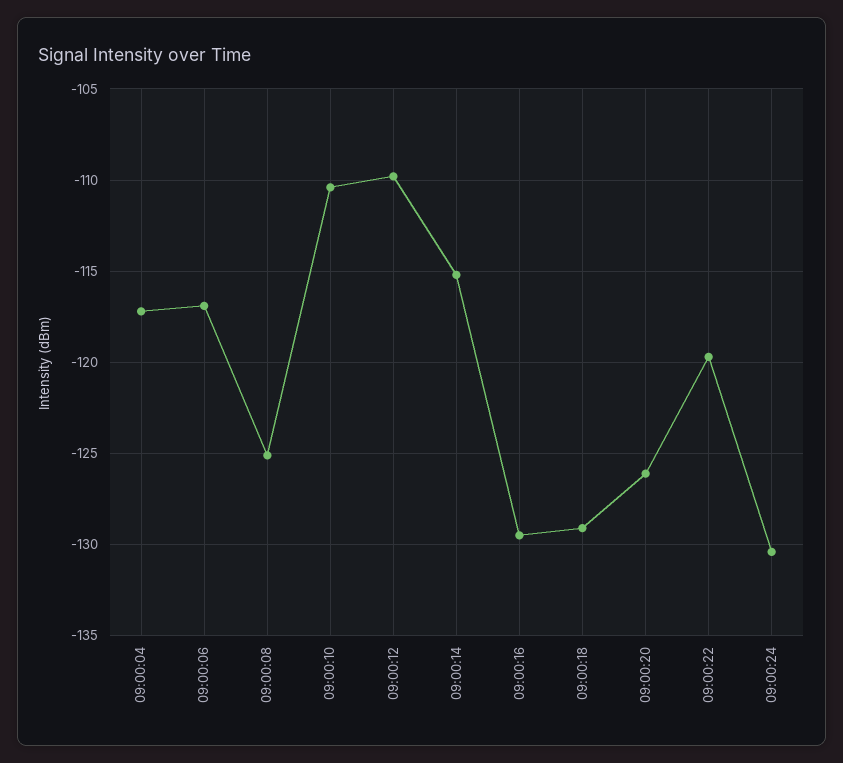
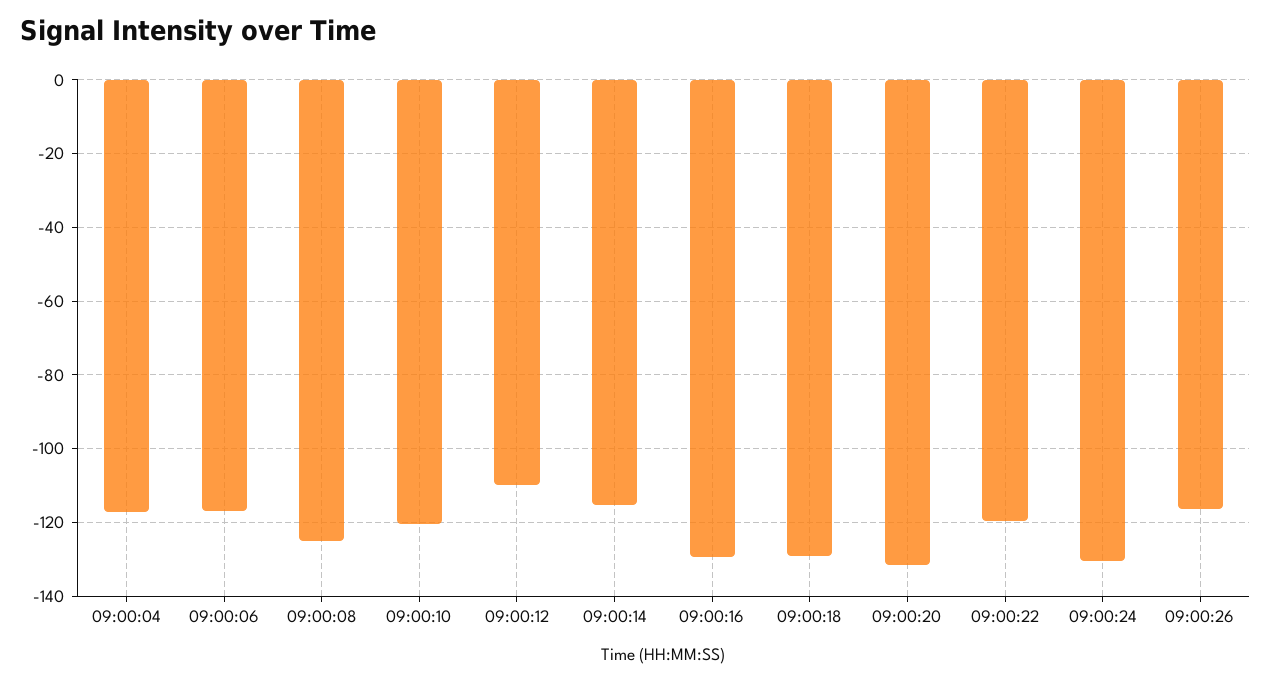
09:00:10: -110.5 -> -120
09:00:20: -126 -> -132
09:00:26: none -> -116

